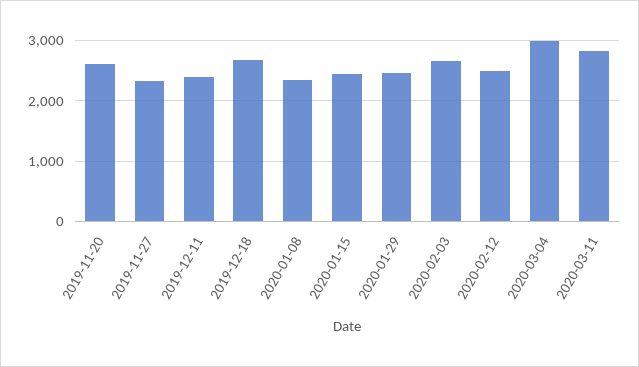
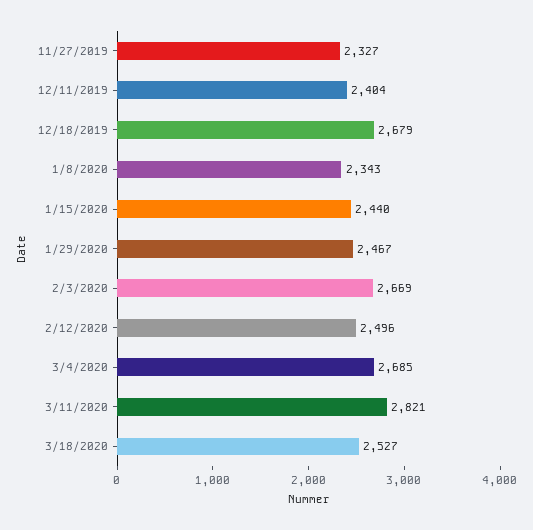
2019-11-20: 2600 -> none
2020-03-04: 3000 -> 2685
3/18/2020: none -> 2527

